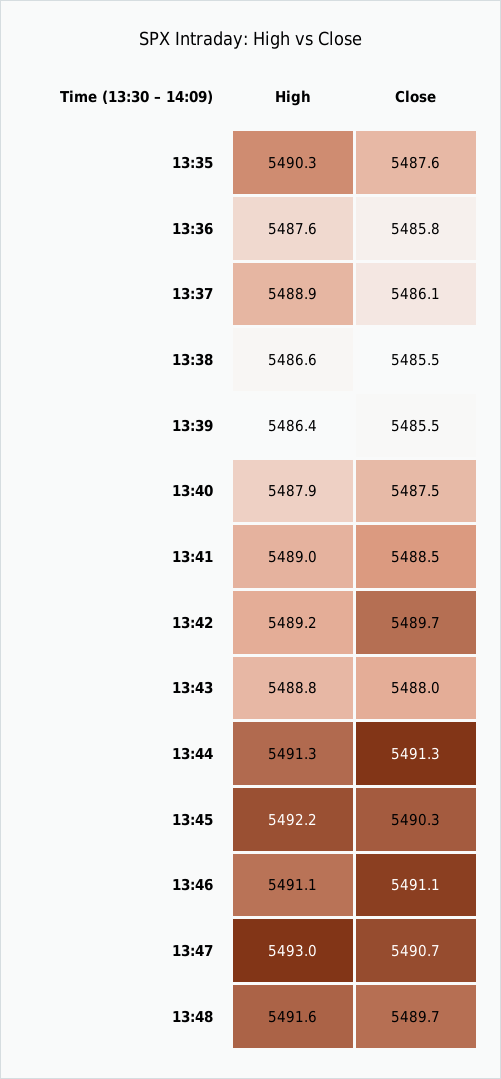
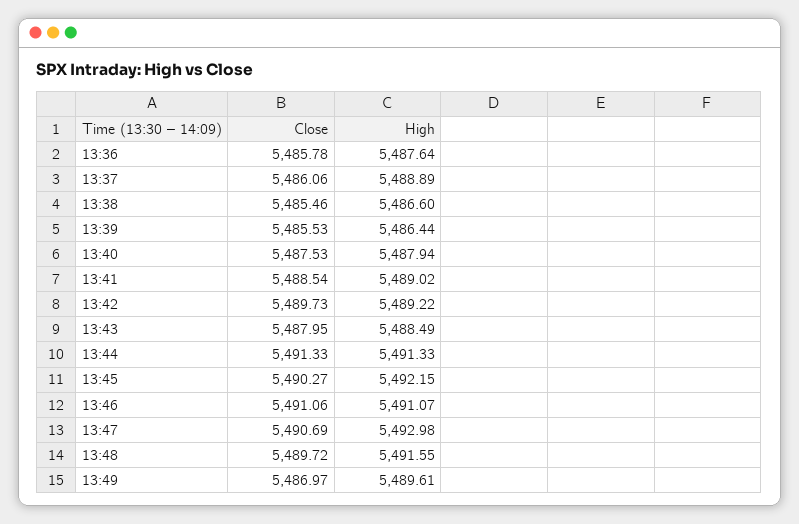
High, 13:35: 5490.3 -> none
Close, 13:35: 5487.6 -> none
High, 13:43: 5488.8 -> 5488.49
Close, 13:49: none -> 5486.97
High, 13:49: none -> 5489.61

